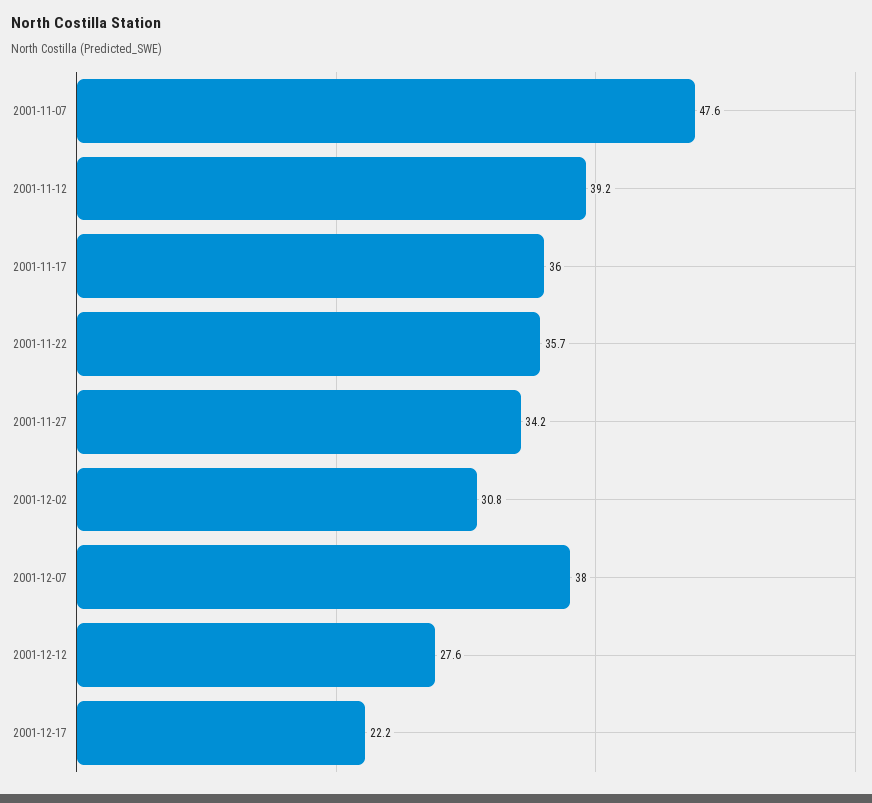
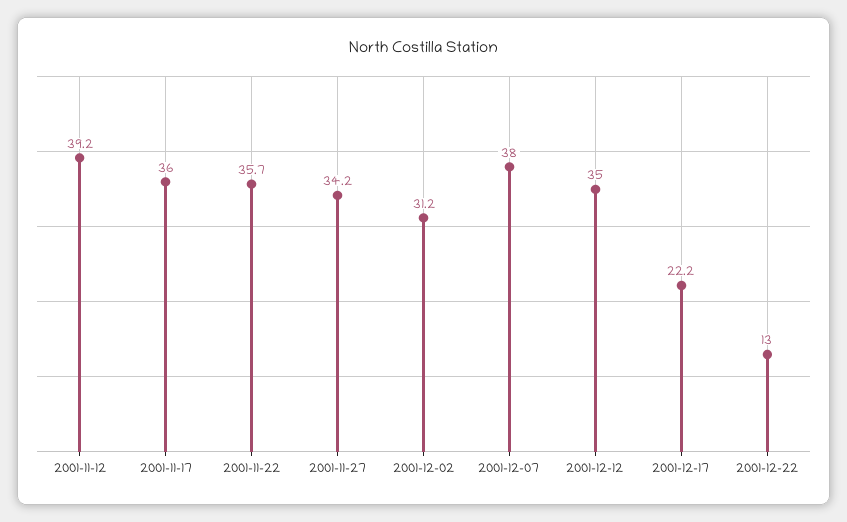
2001-11-07: 47.6 -> none
2001-12-02: 30.8 -> 31.2
2001-12-12: 27.6 -> 35
2001-12-22: none -> 13

